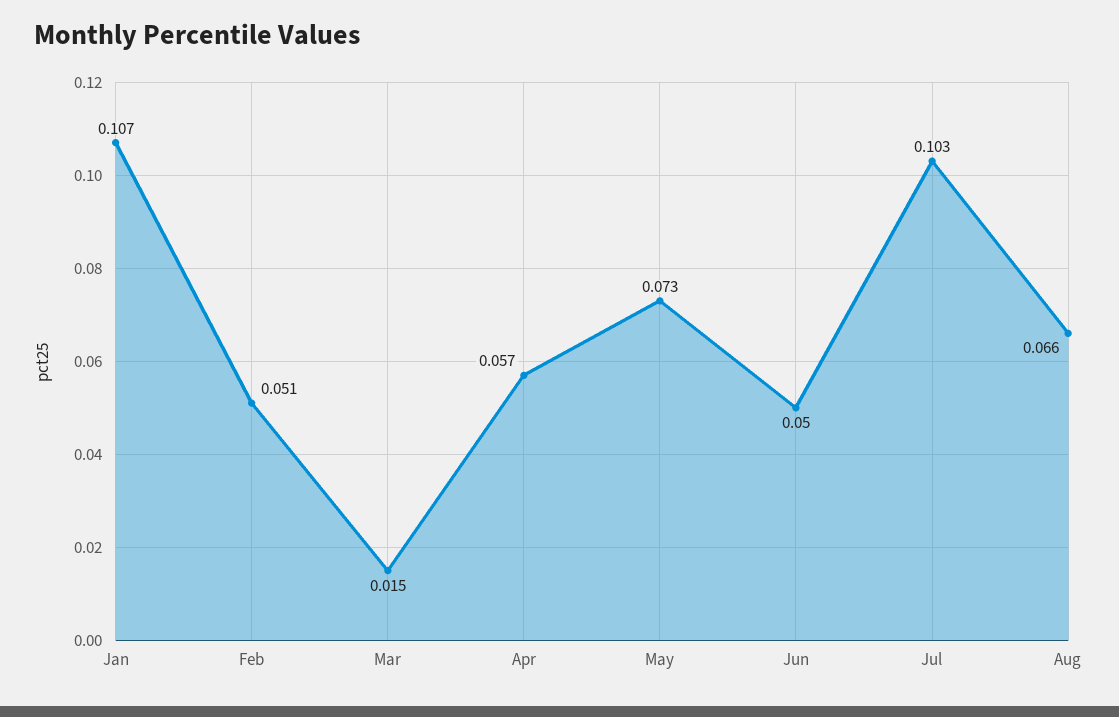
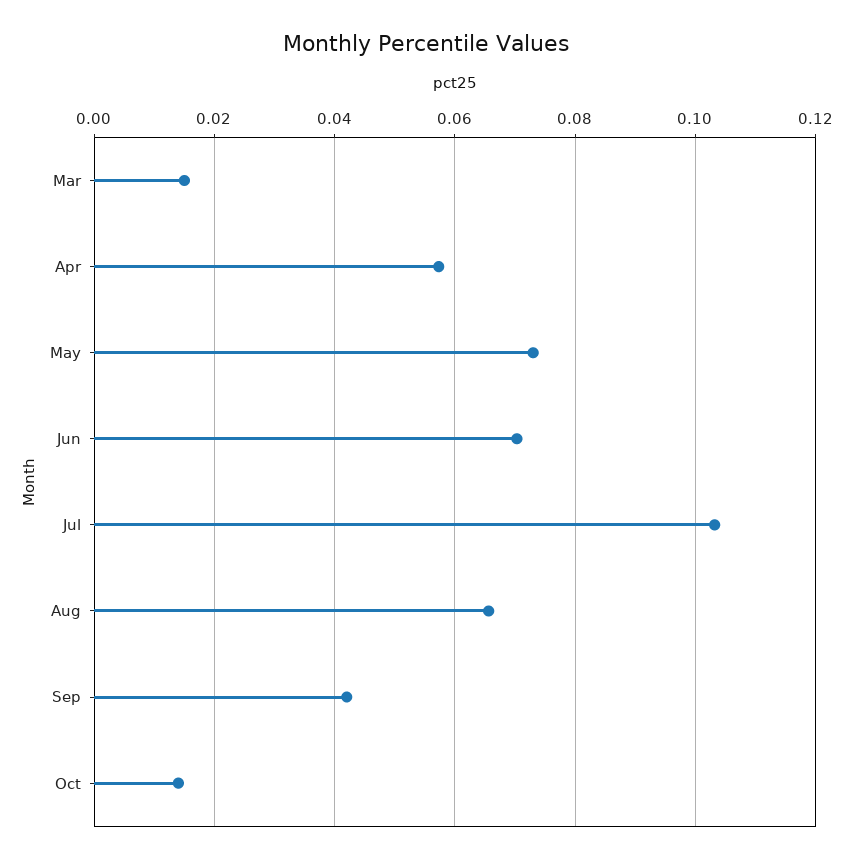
Jan: 0.107 -> none
Feb: 0.051 -> none
Jun: 0.05 -> 0.07
Sep: none -> 0.042
Oct: none -> 0.014

